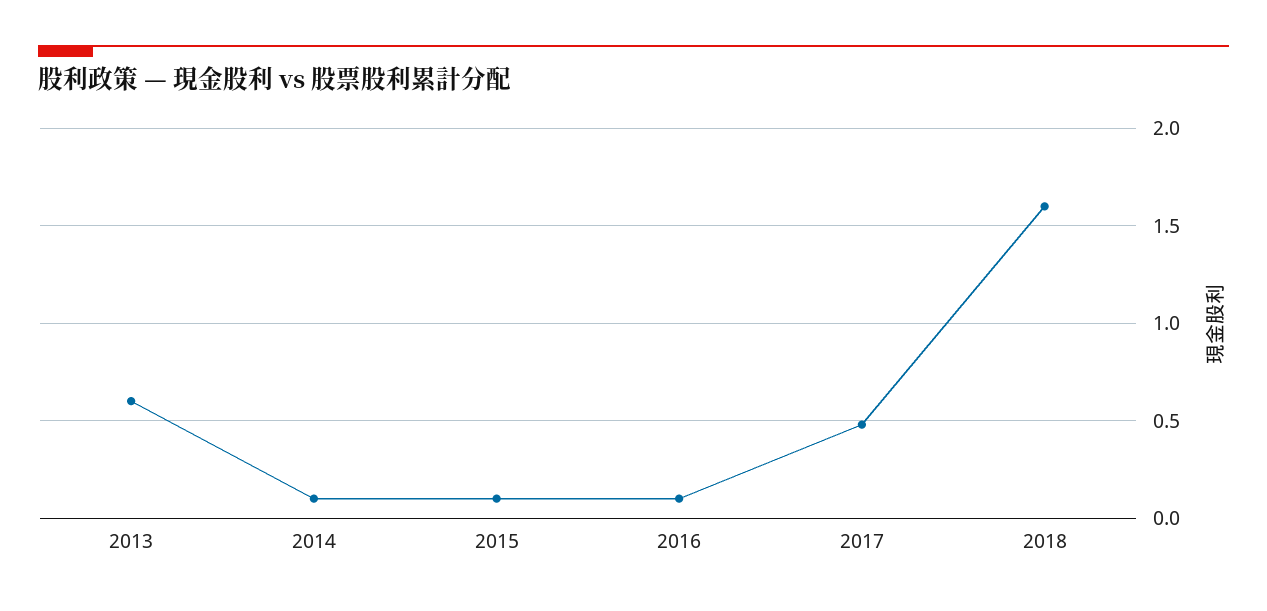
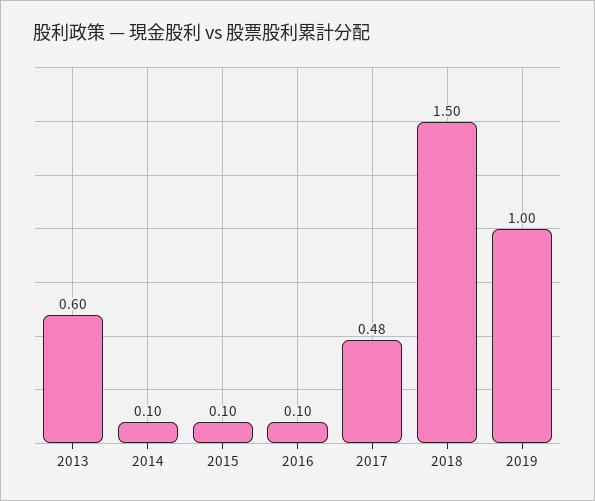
2018: 1.6 -> 1.5
2019: none -> 1

